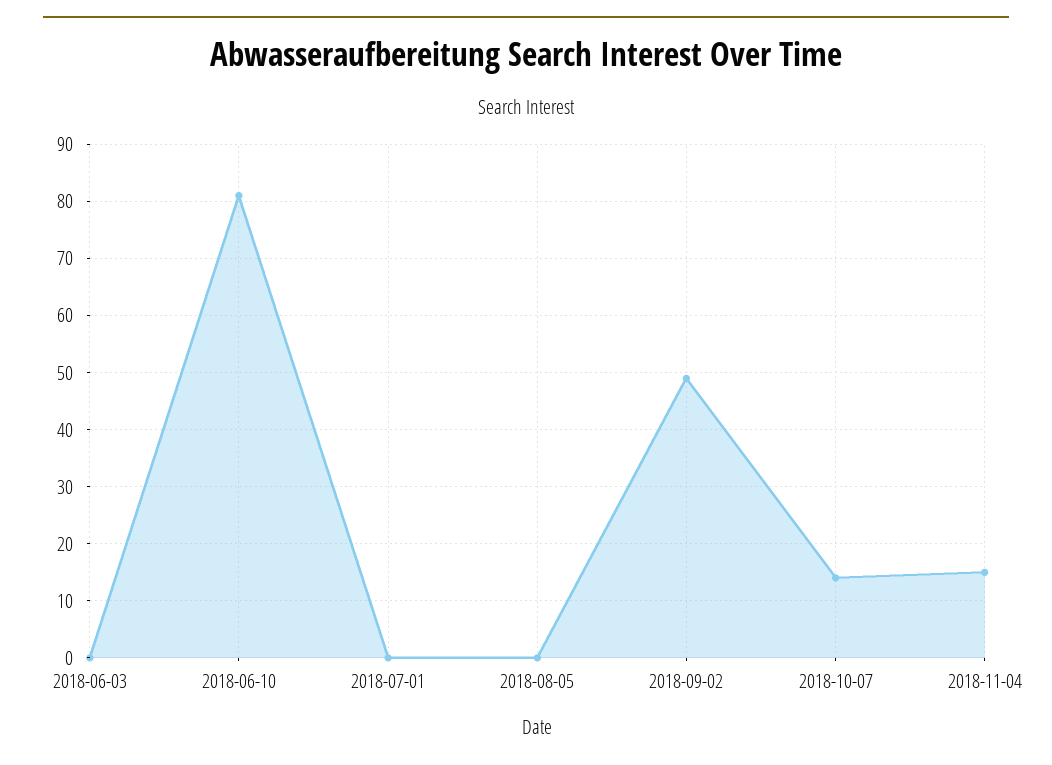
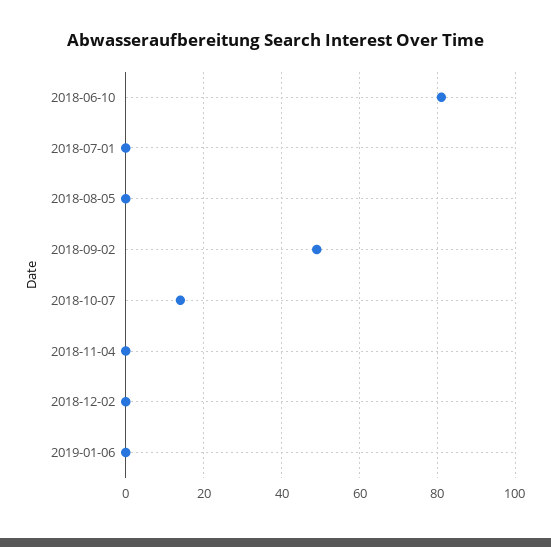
2018-06-03: 0 -> none
2018-11-04: 15 -> 0
2018-12-02: none -> 0
2019-01-06: none -> 0

